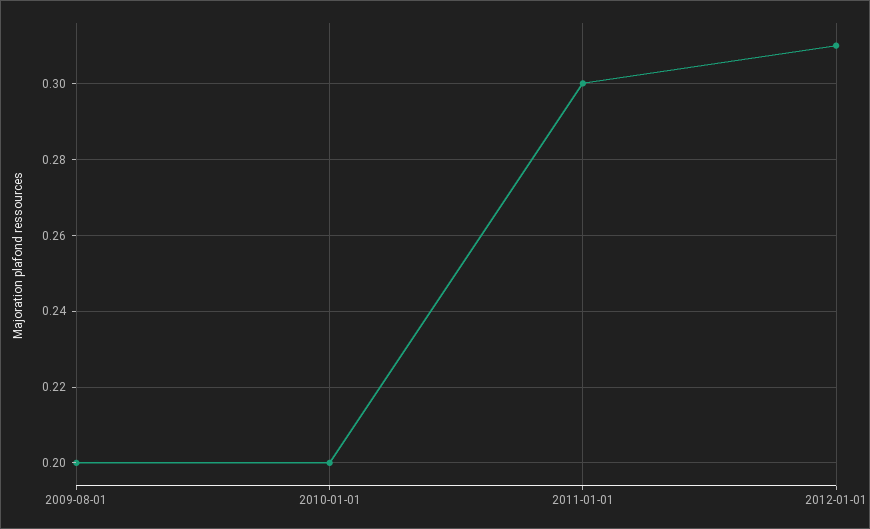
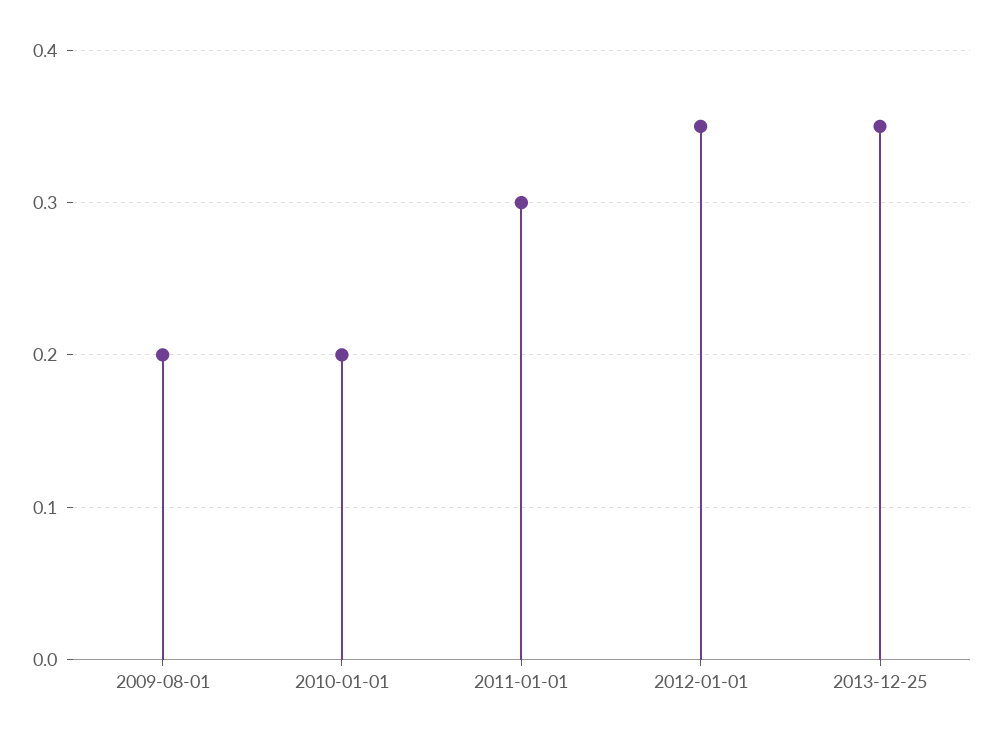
2012-01-01: 0.31 -> 0.35
2013-12-25: none -> 0.35

